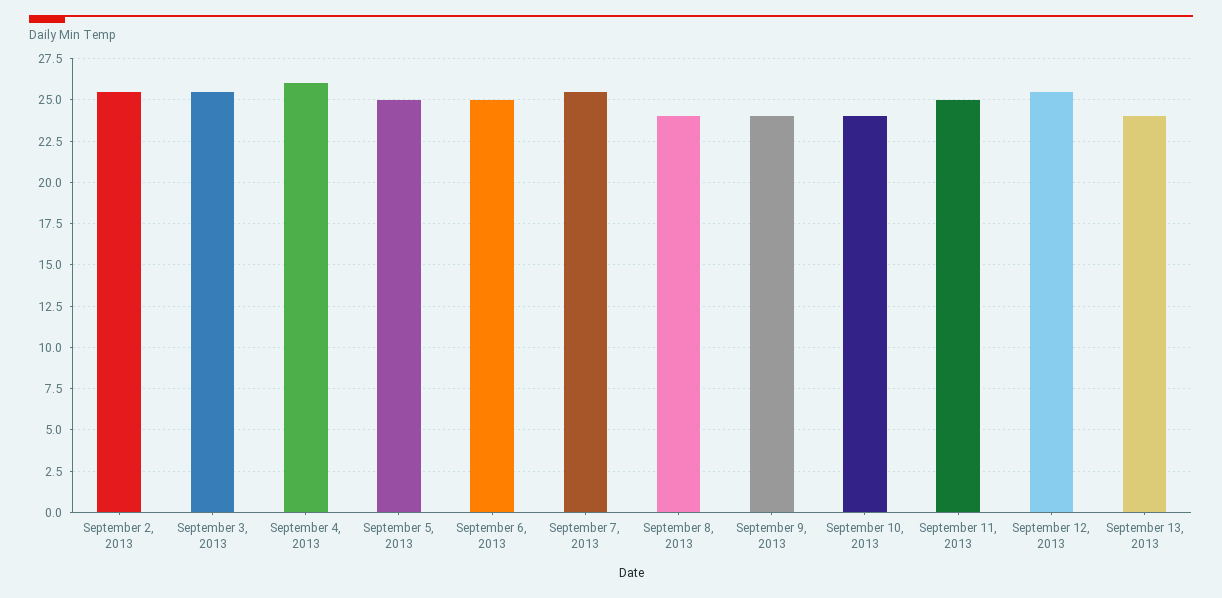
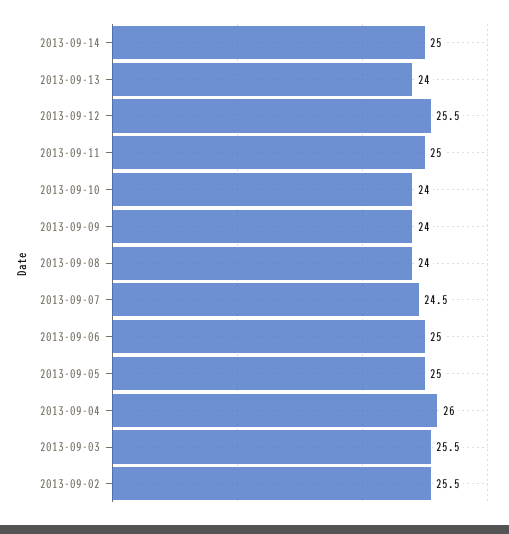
September 7, 2013: 25.5 -> 24.5
2013-09-14: none -> 25

